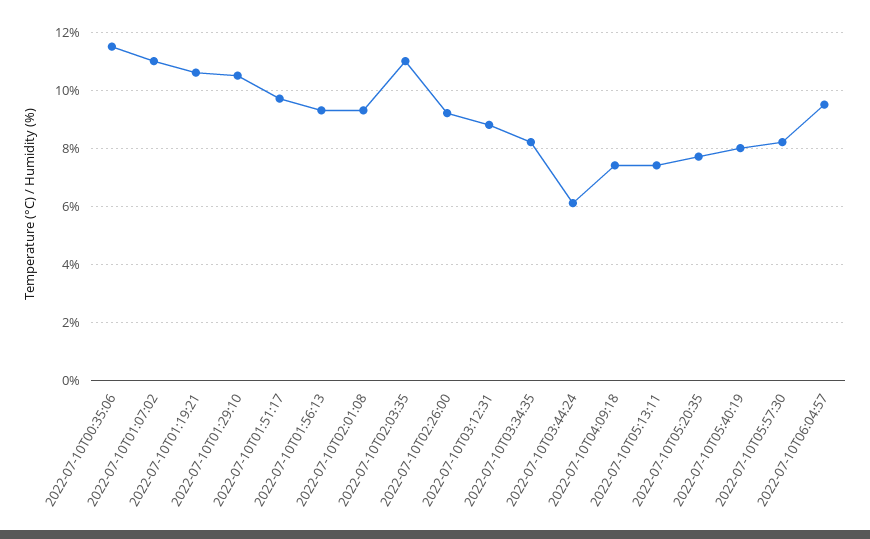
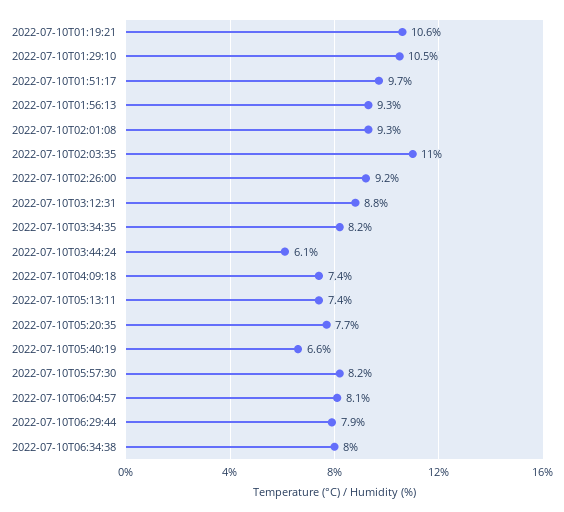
2022-07-10T00:35:06: 11.5 -> none
2022-07-10T01:07:02: 11 -> none
2022-07-10T05:40:19: 8 -> 6.6
2022-07-10T06:04:57: 9.5 -> 8.1
2022-07-10T06:29:44: none -> 7.9
2022-07-10T06:34:38: none -> 8

